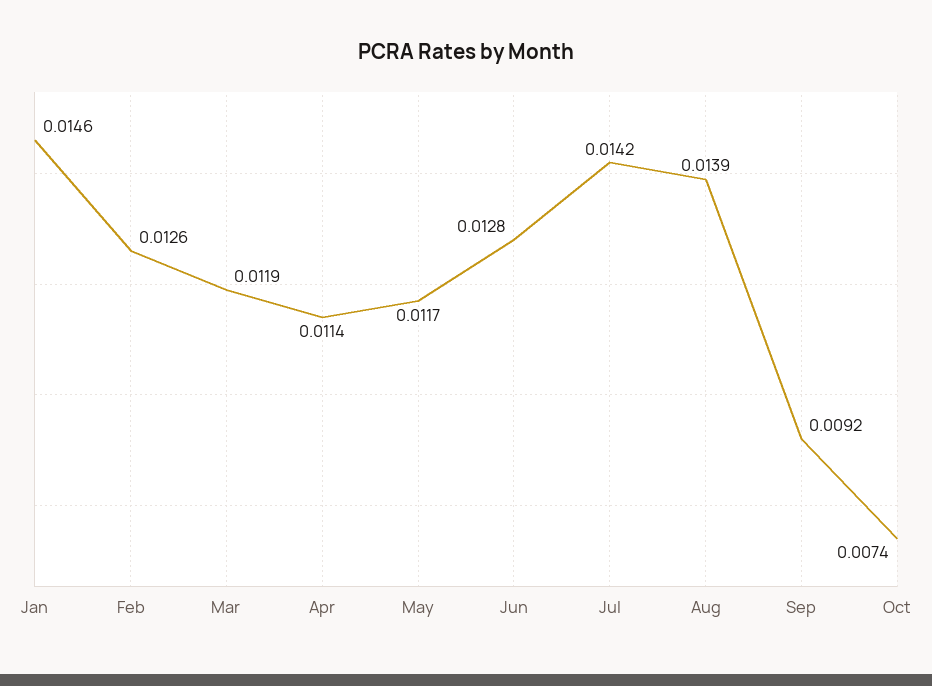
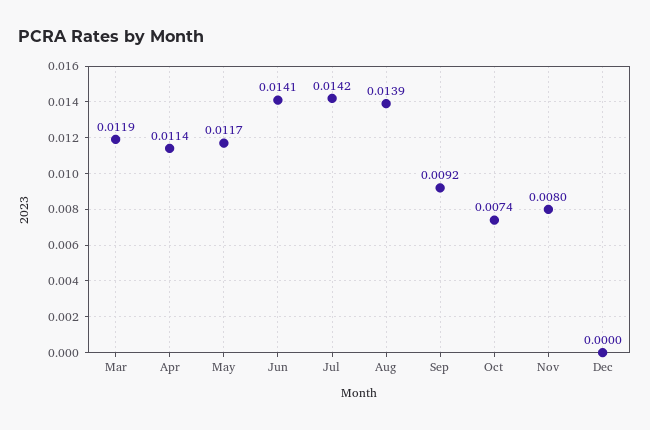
Jan: 0.0146 -> none
Feb: 0.0126 -> none
Jun: 0.0128 -> 0.0141
Nov: none -> 0.008
Dec: none -> 0

